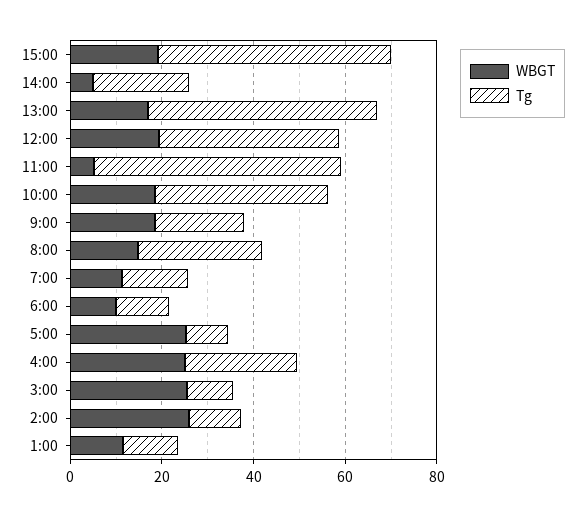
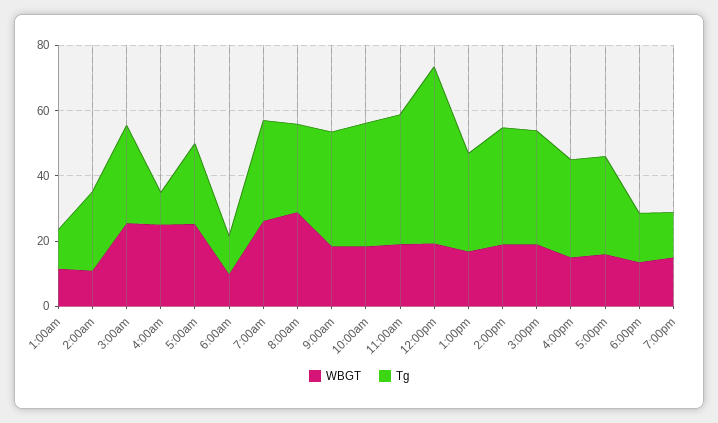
Tg, 15:00: 50 -> 35
WBGT, 14:00: 5 -> 20
Tg, 14:00: 20 -> 35
Tg, 13:00: 50 -> 30
Tg, 12:00: 40 -> 55
WBGT, 11:00: 5 -> 20
Tg, 11:00: 55 -> 40
Tg, 9:00: 20 -> 35
WBGT, 8:00: 15 -> 30
WBGT, 7:00: 10 -> 25
Tg, 7:00: 15 -> 30
Tg, 5:00: 10 -> 25
Tg, 4:00: 25 -> 10
Tg, 3:00: 10 -> 30
WBGT, 2:00: 25 -> 10
Tg, 2:00: 10 -> 25
WBGT, 4:00pm: none -> 15
Tg, 4:00pm: none -> 30
WBGT, 5:00pm: none -> 15
Tg, 5:00pm: none -> 30
WBGT, 6:00pm: none -> 15
Tg, 6:00pm: none -> 15
WBGT, 7:00pm: none -> 15
Tg, 7:00pm: none -> 15

